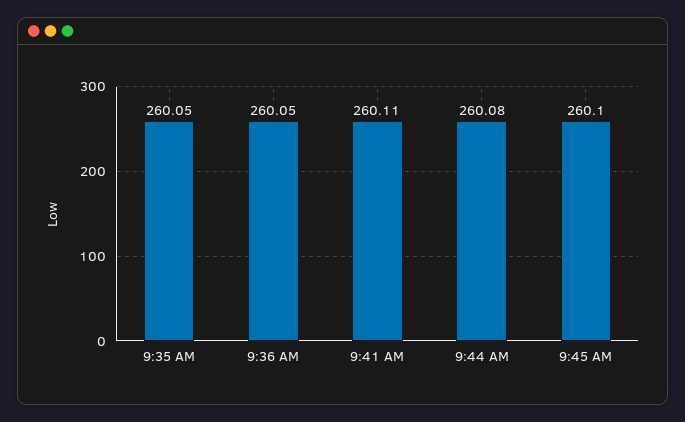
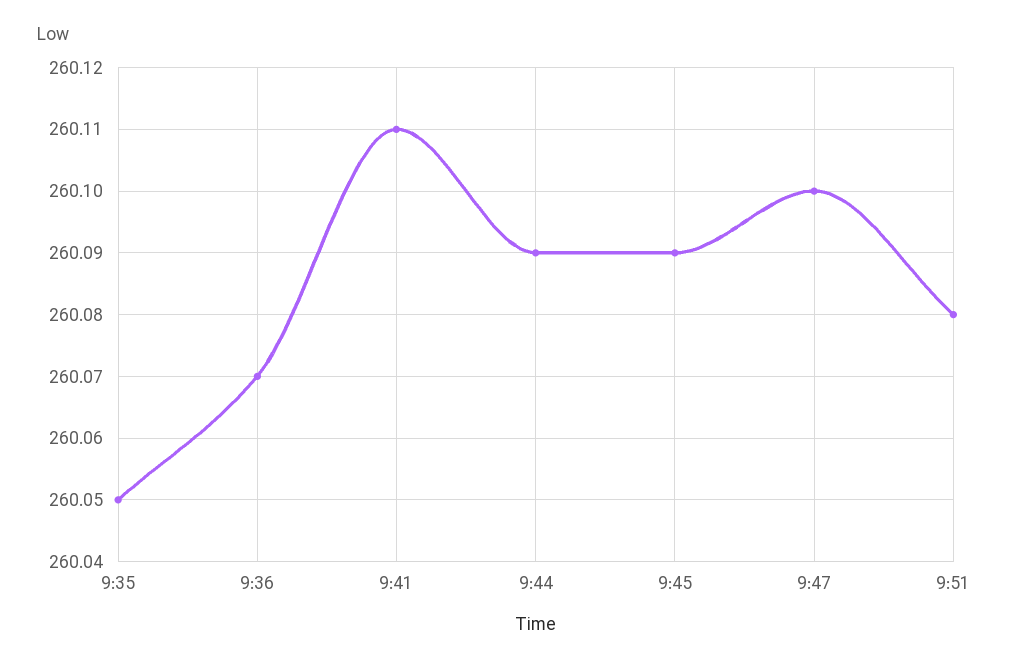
9:36 AM: 260.05 -> 260.07
9:44 AM: 260.08 -> 260.09
9:45 AM: 260.1 -> 260.09
9:47: none -> 260.1
9:51: none -> 260.08

